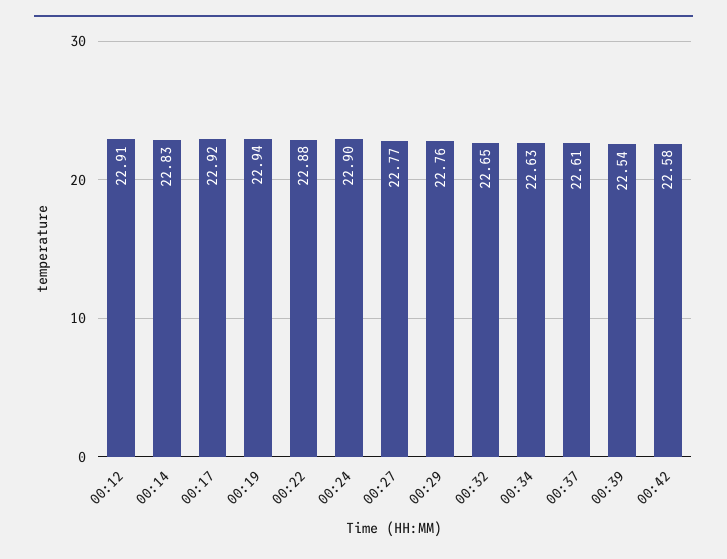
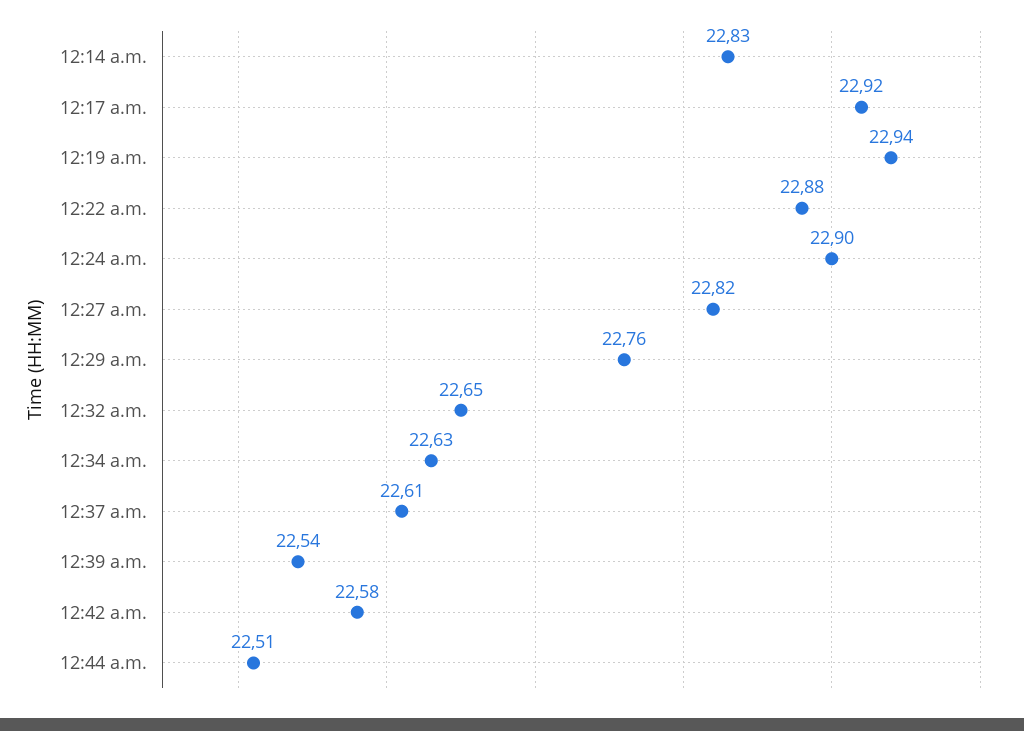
00:12: 22.91 -> none
00:27: 22.77 -> 22.82
12:44 a.m.: none -> 22.51

